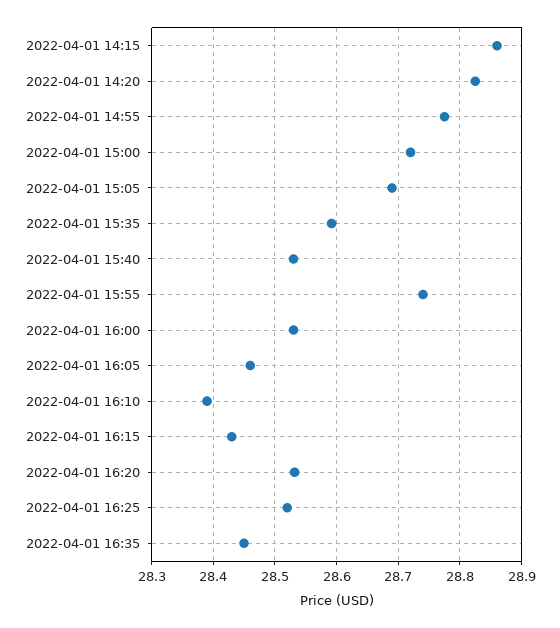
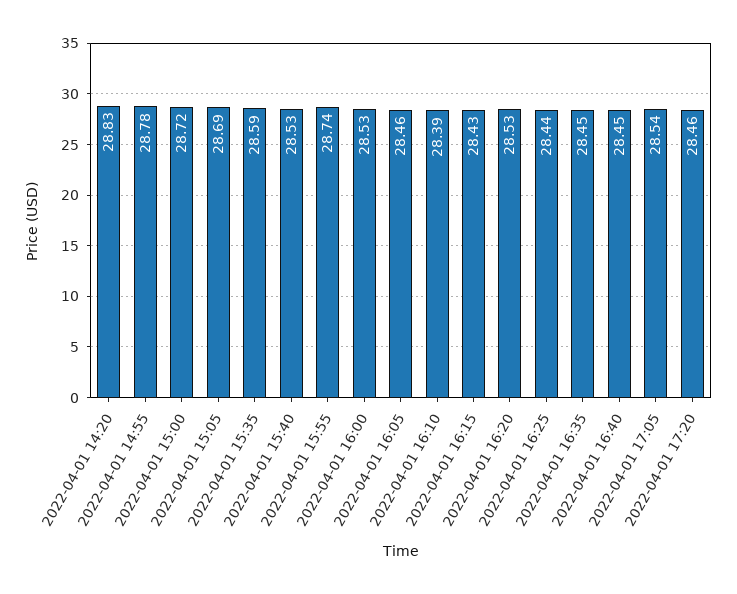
2022-04-01 14:15: 28.86 -> none
2022-04-01 16:25: 28.52 -> 28.44
2022-04-01 16:40: none -> 28.45
2022-04-01 17:05: none -> 28.54
2022-04-01 17:20: none -> 28.46

